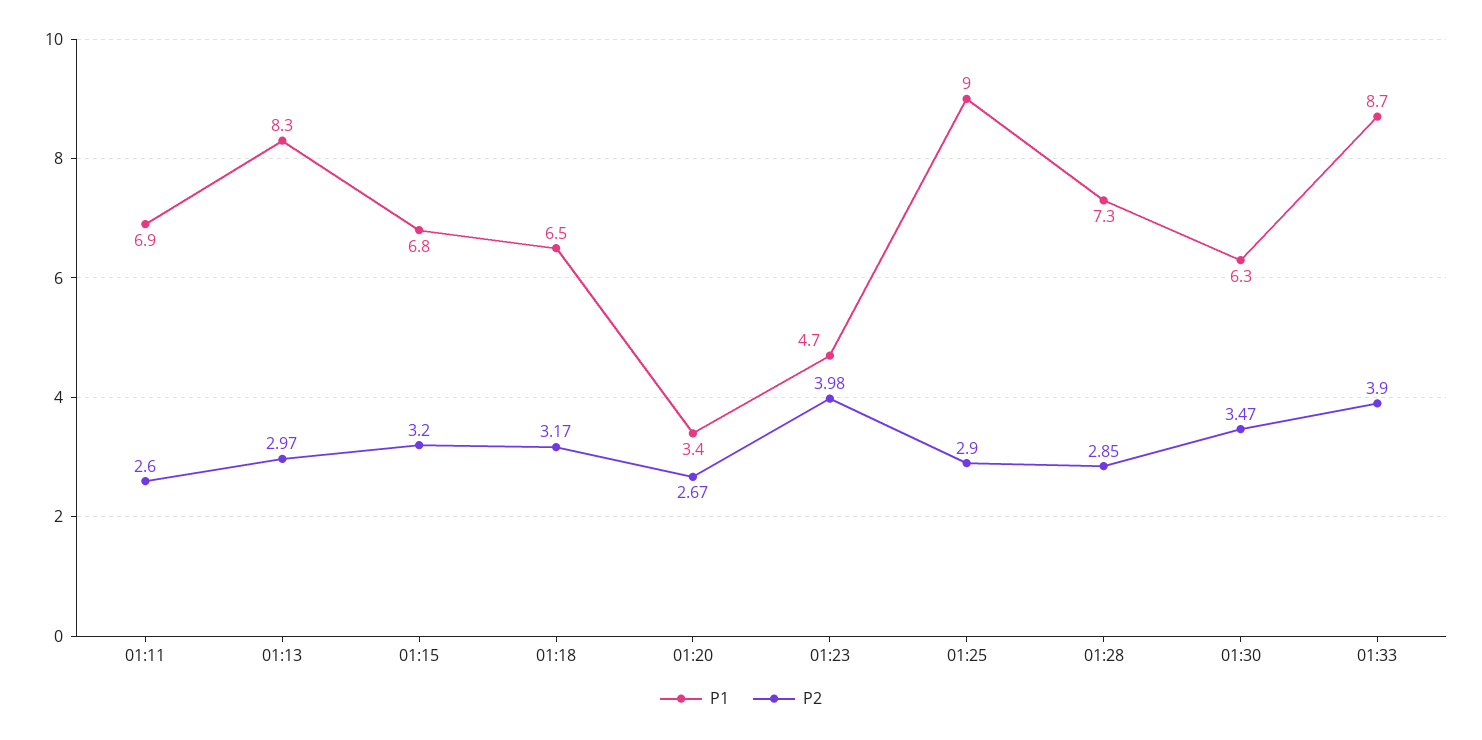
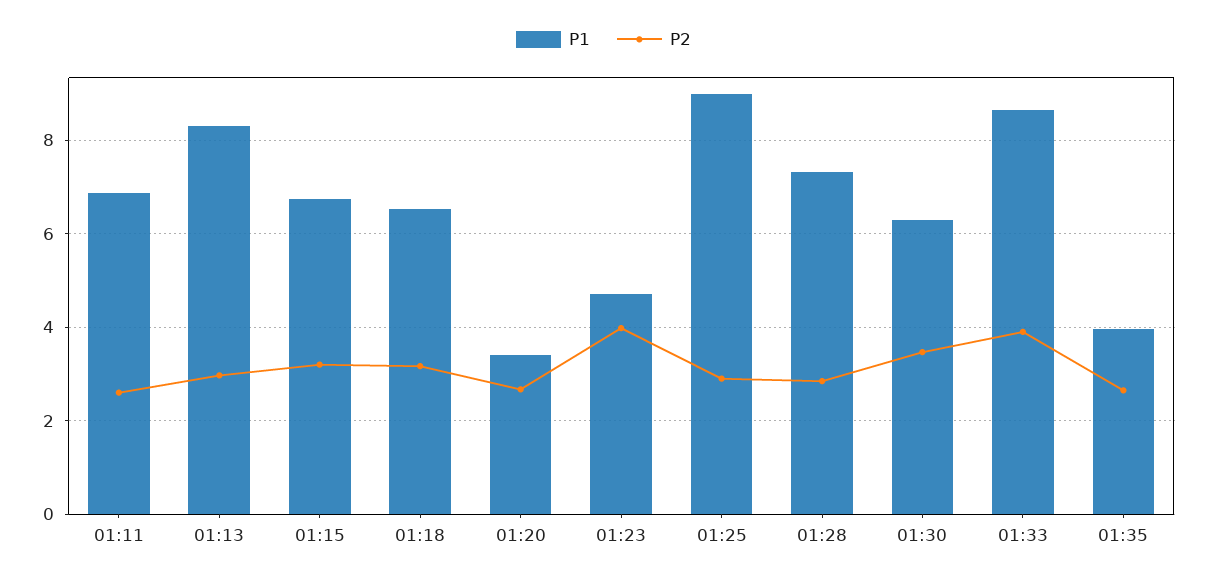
P1, 01:35: none -> 4
P2, 01:35: none -> 2.6

